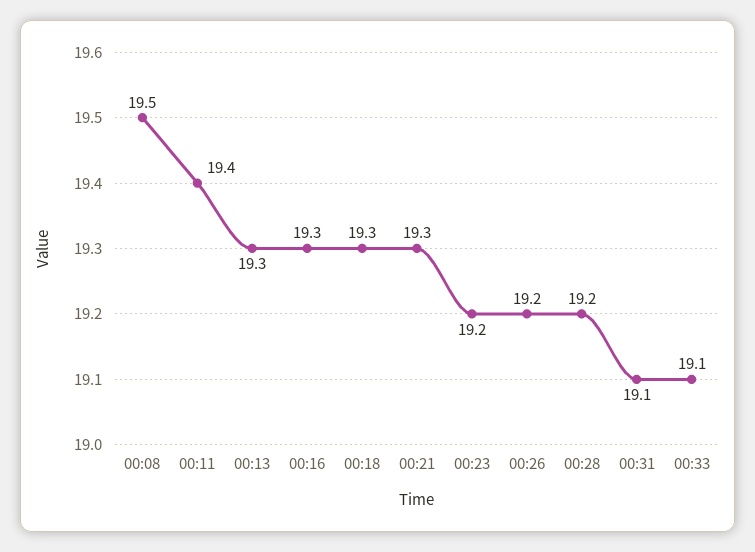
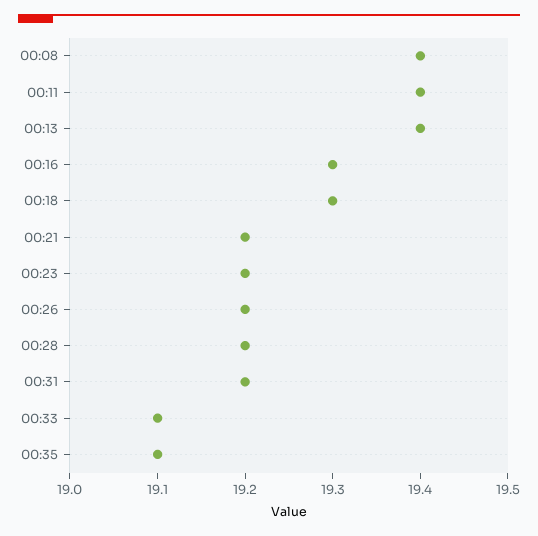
00:08: 19.5 -> 19.4
00:13: 19.3 -> 19.4
00:21: 19.3 -> 19.2
00:31: 19.1 -> 19.2
00:35: none -> 19.1

